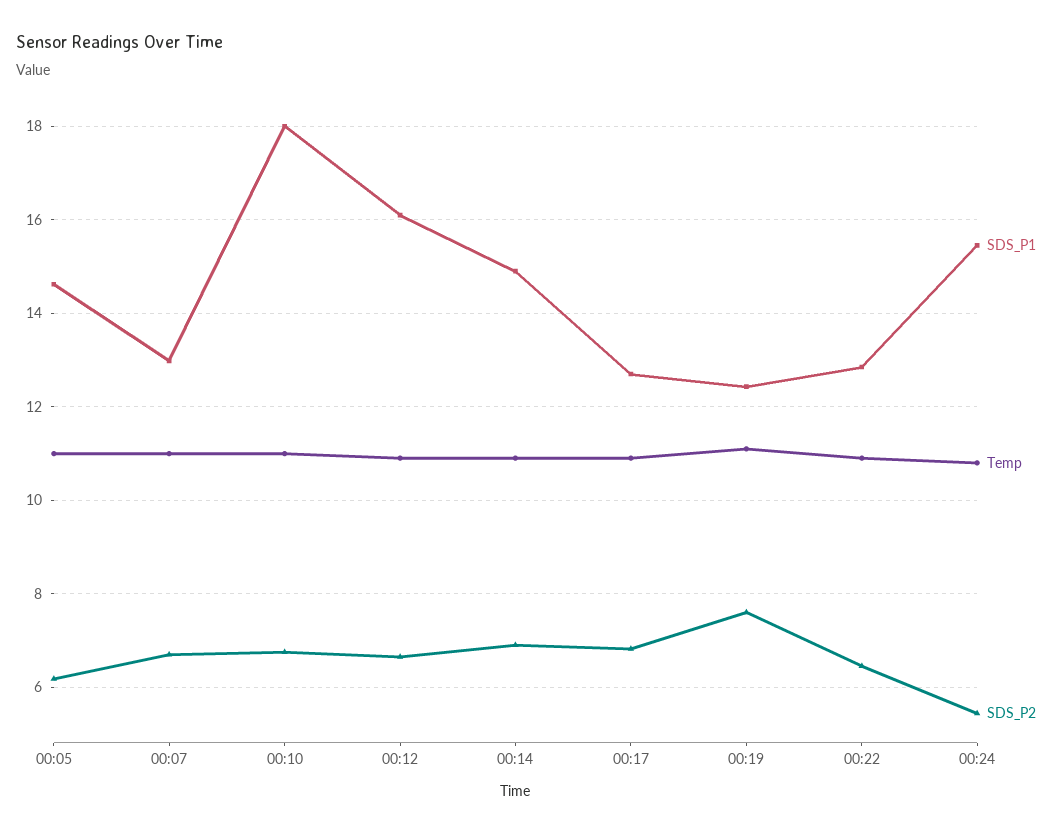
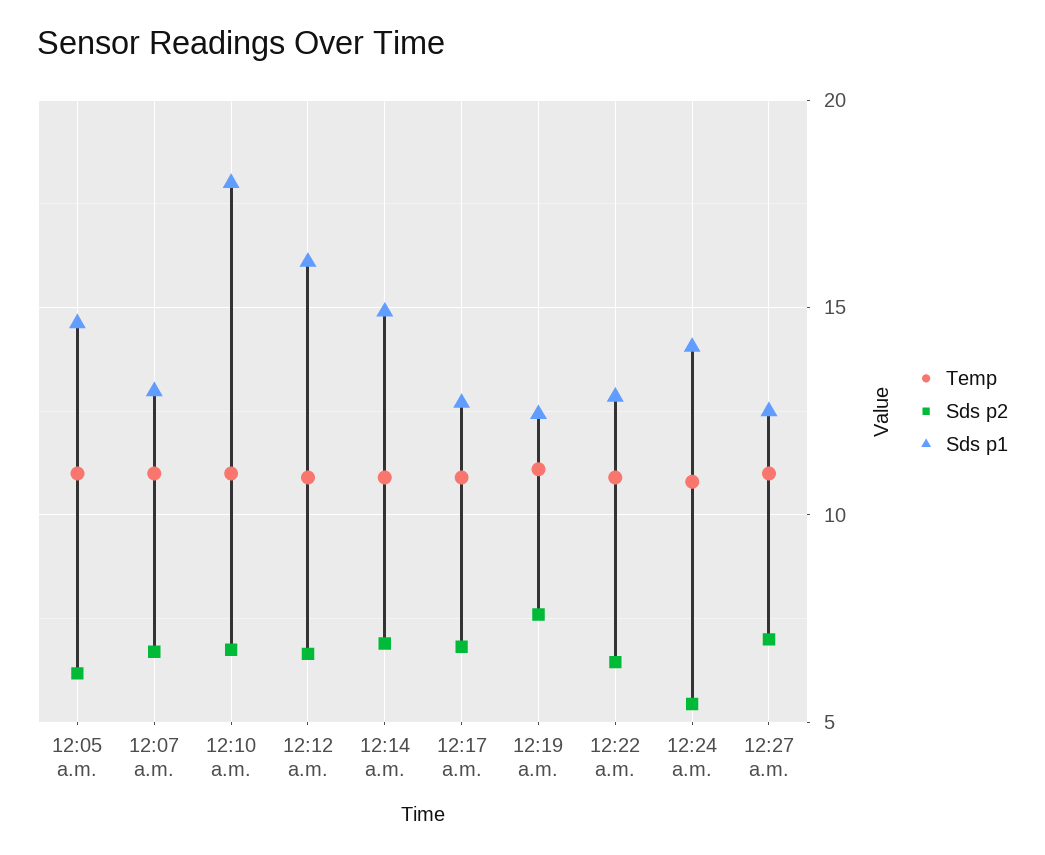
SDS_P1, 00:24: 15.4 -> 14
Temp, 12:27 a.m.: none -> 11
SDS_P2, 12:27 a.m.: none -> 7
SDS_P1, 12:27 a.m.: none -> 12.5

